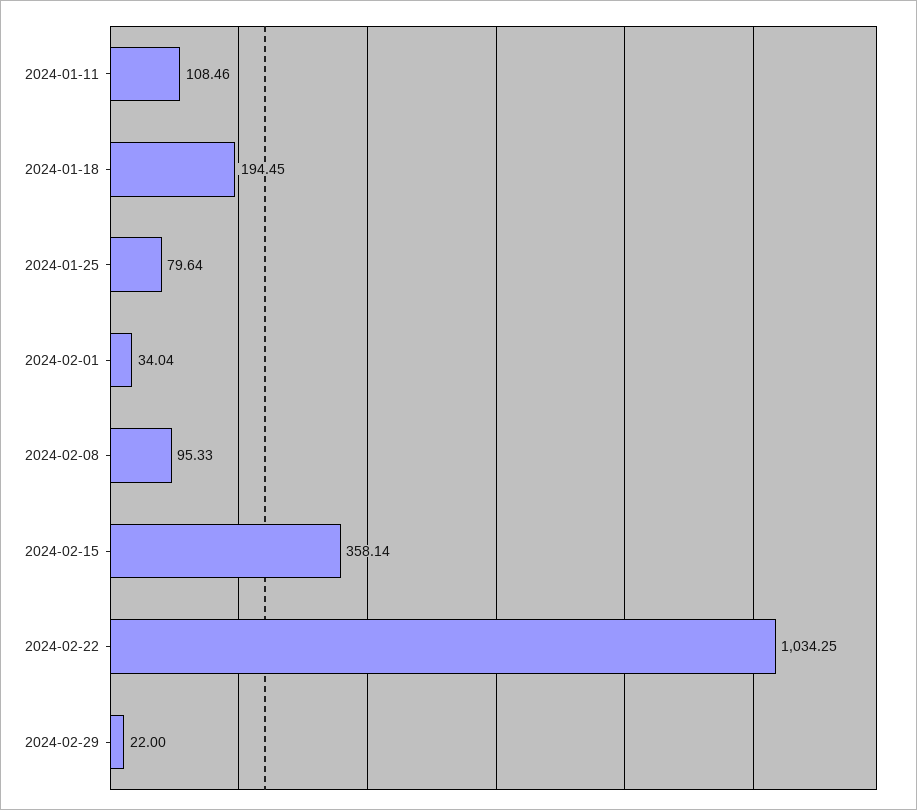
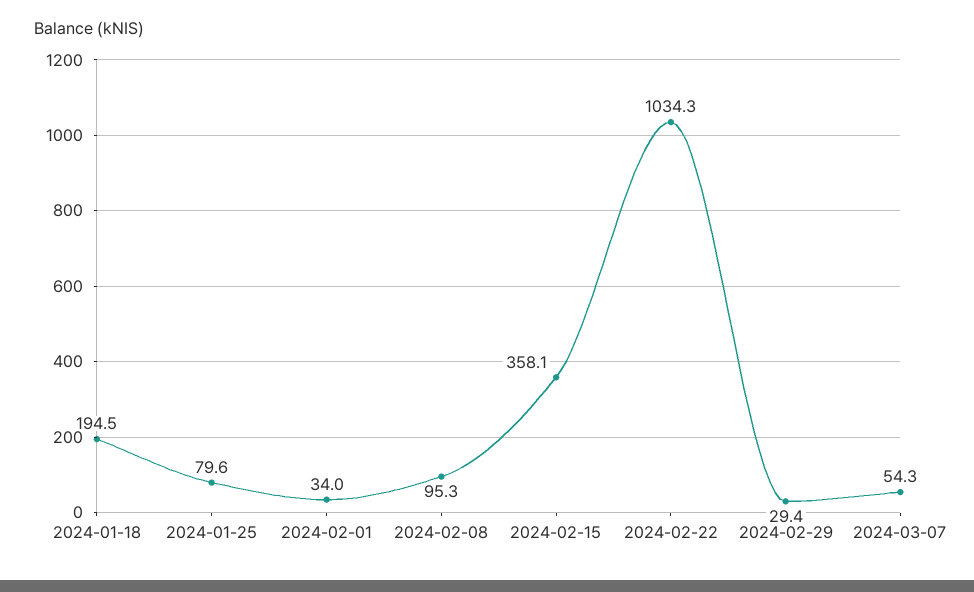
2024-01-11: 108.46 -> none
2024-02-29: 22 -> 29.4
2024-03-07: none -> 54.3

